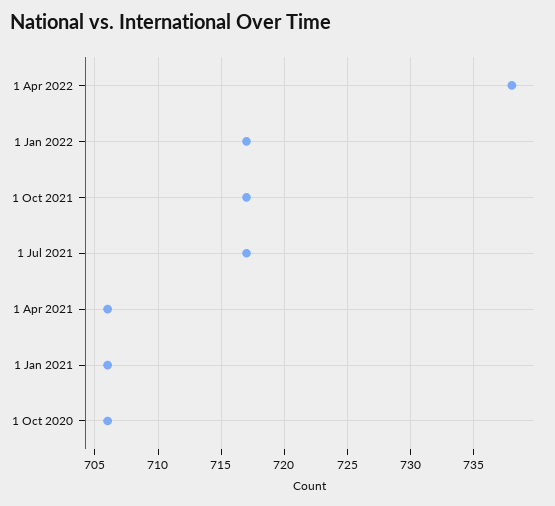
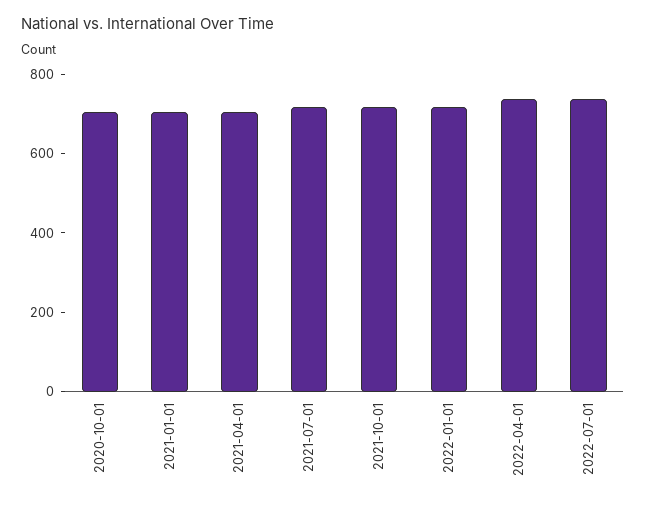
2022-07-01: none -> 750

